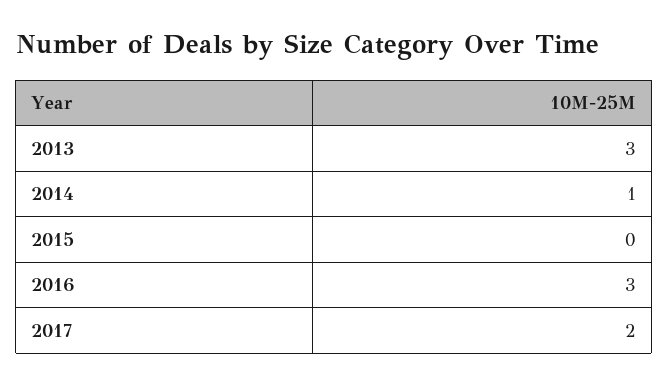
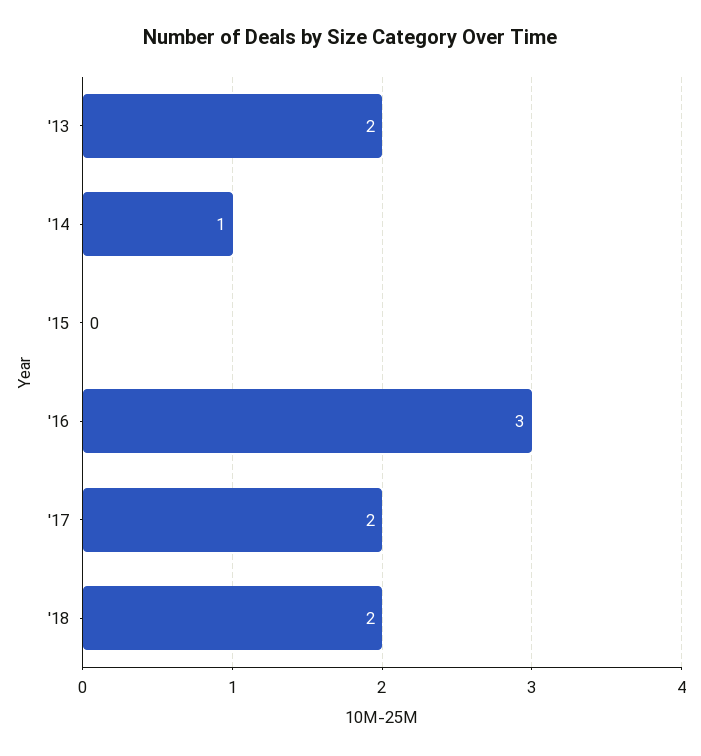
2013: 3 -> 2
'18: none -> 2

